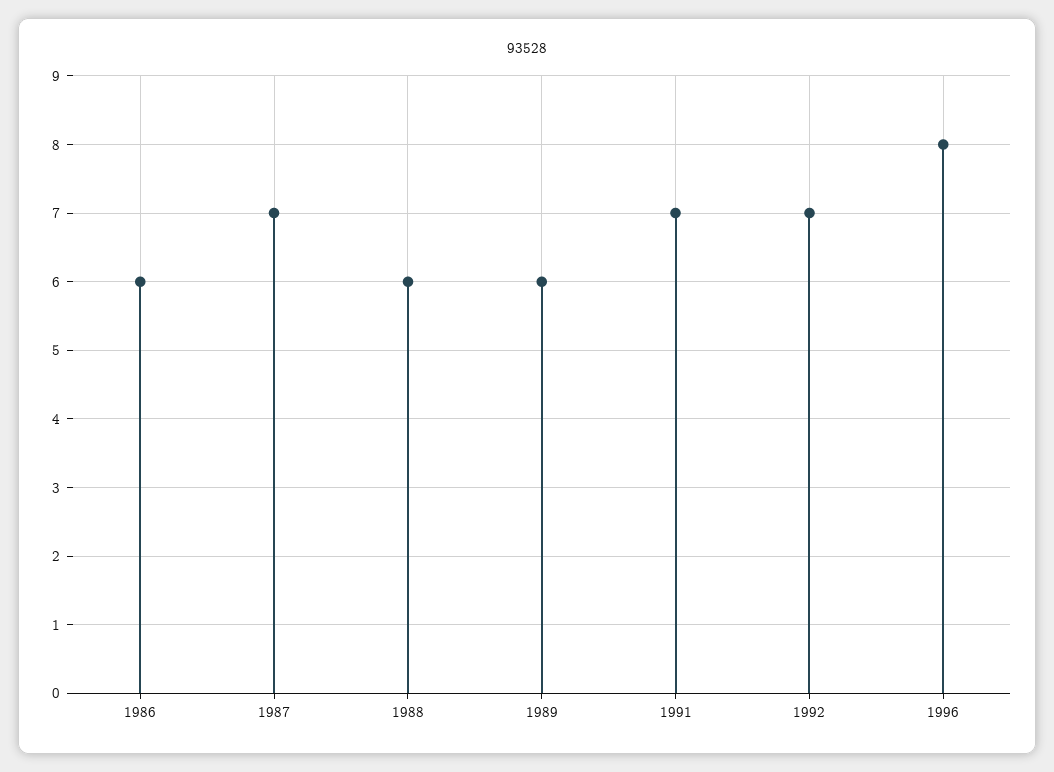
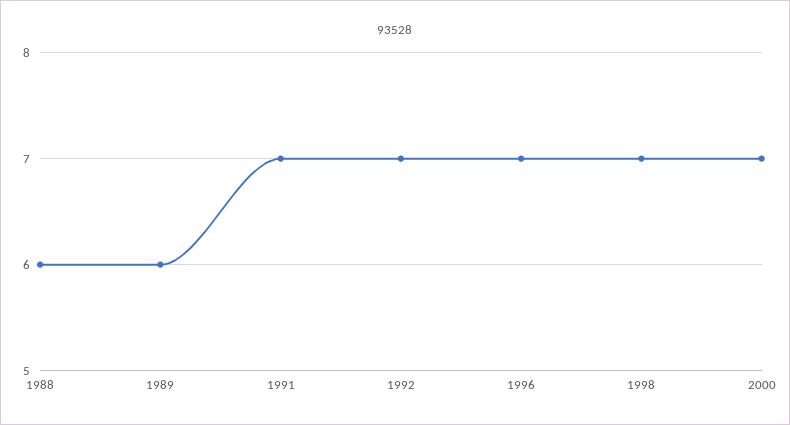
1986: 6 -> none
1987: 7 -> none
1996: 8 -> 7
1998: none -> 7
2000: none -> 7

